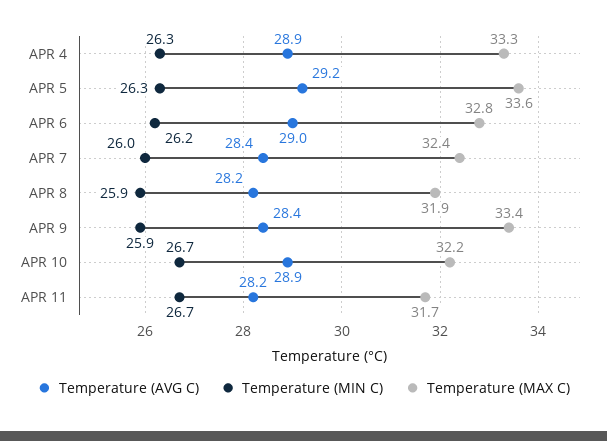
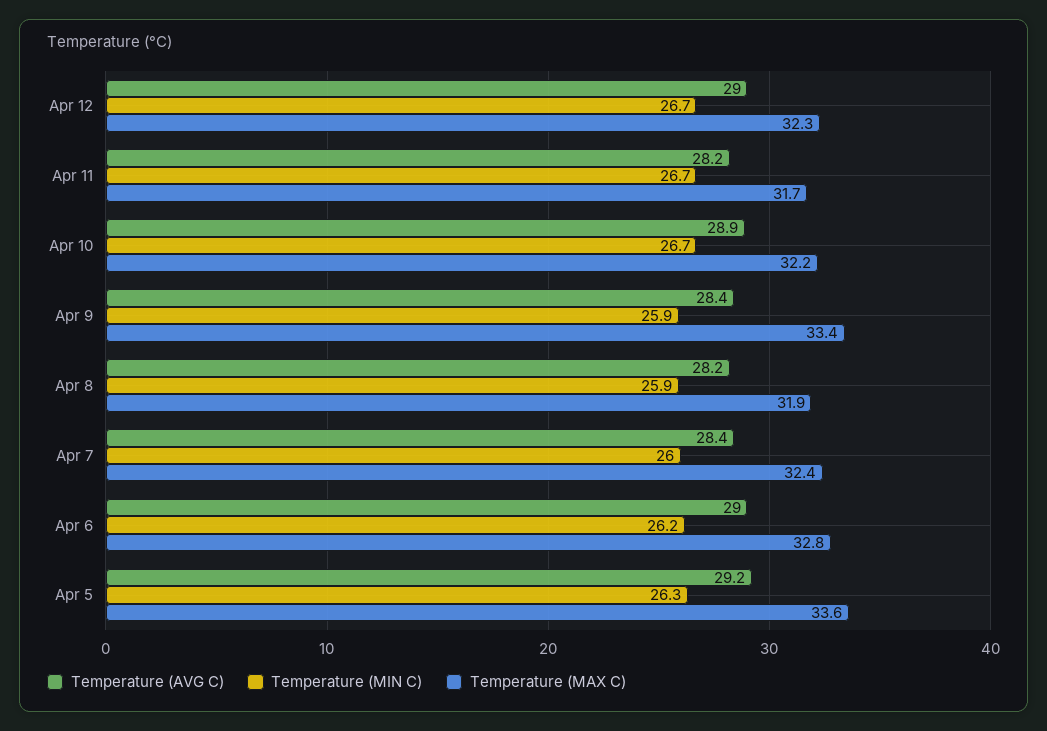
Temperature (AVG C), APR 4: 28.9 -> none
Temperature (MIN C), APR 4: 26.3 -> none
Temperature (MAX C), APR 4: 33.3 -> none
Temperature (AVG C), Apr 12: none -> 29
Temperature (MIN C), Apr 12: none -> 26.7
Temperature (MAX C), Apr 12: none -> 32.3

